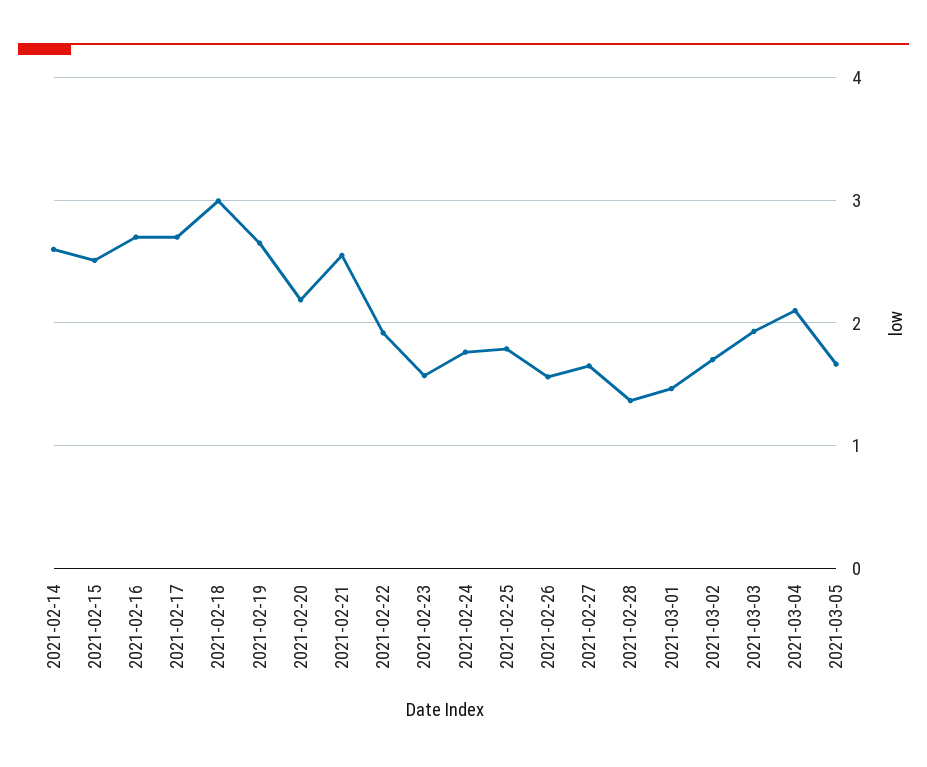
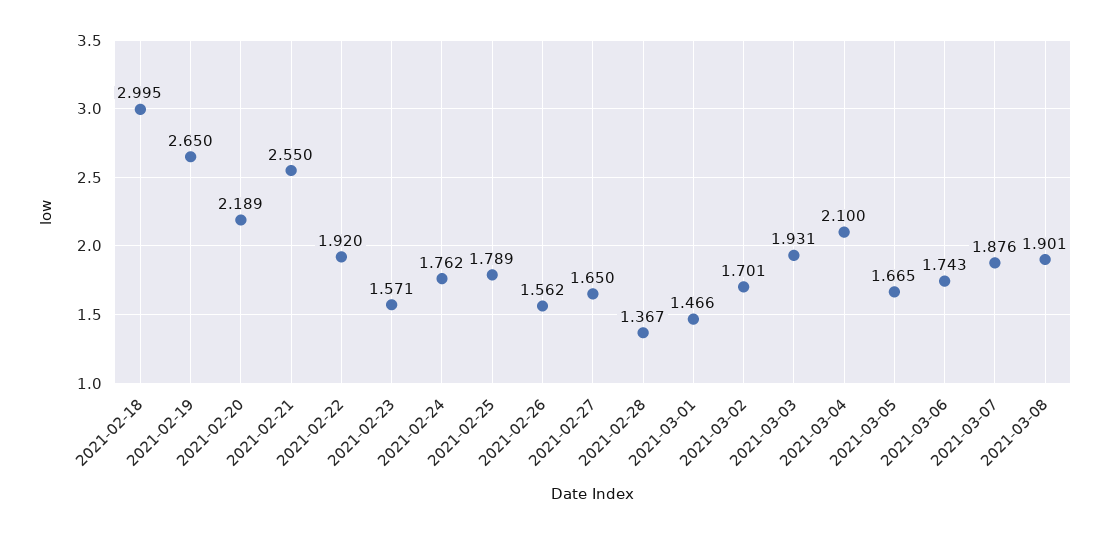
2021-02-14: 2.6 -> none
2021-02-15: 2.5 -> none
2021-02-16: 2.7 -> none
2021-02-17: 2.7 -> none
2021-03-06: none -> 1.743
2021-03-07: none -> 1.876
2021-03-08: none -> 1.901

